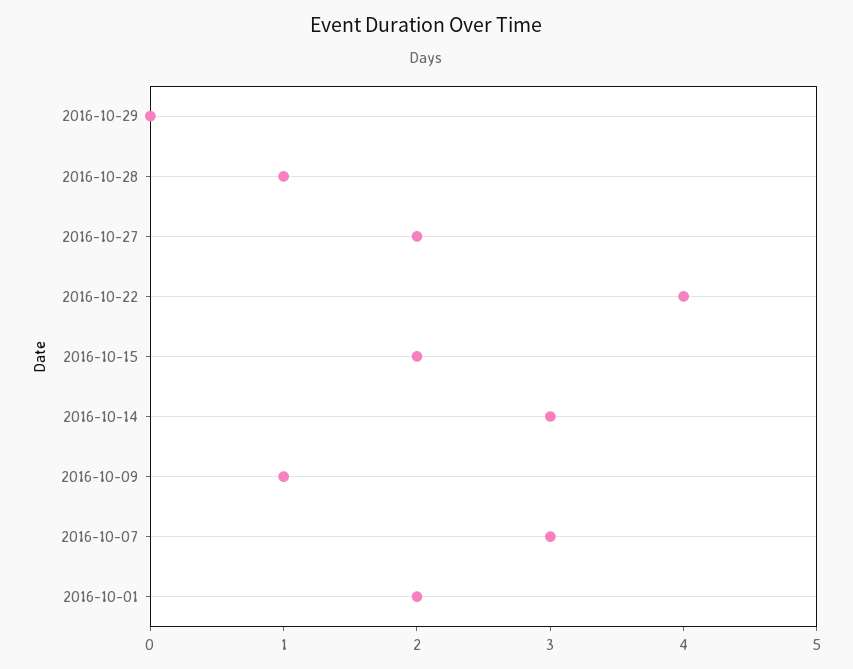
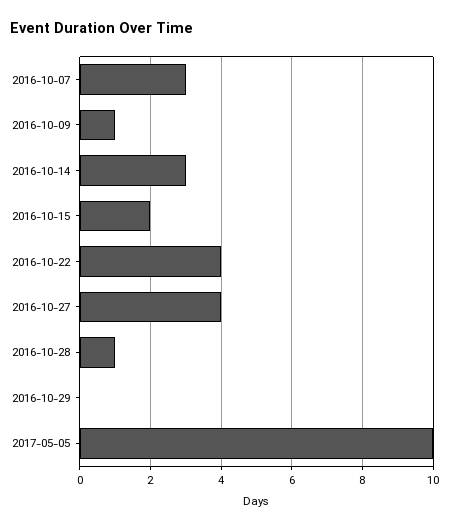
2016-10-27: 2 -> 4
2016-10-01: 2 -> none
2017-05-05: none -> 10

